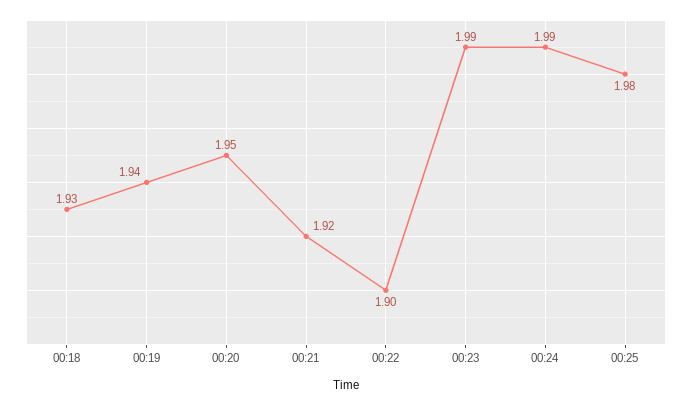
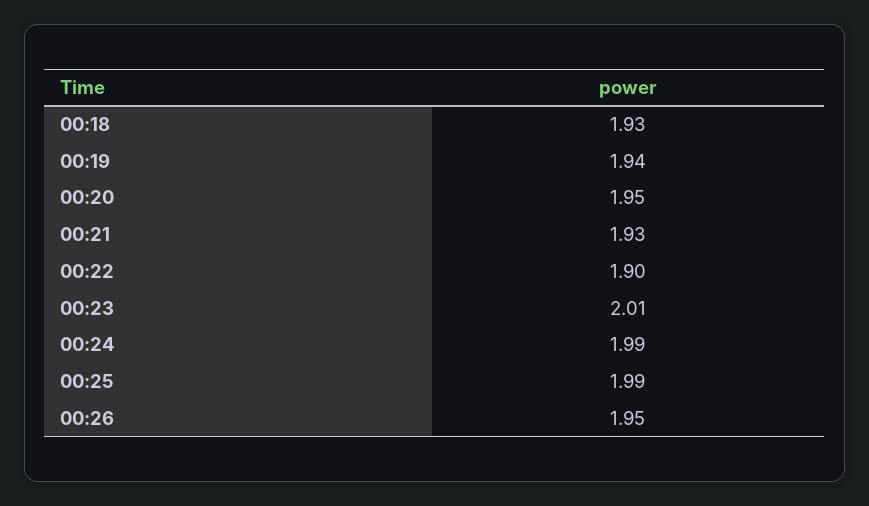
00:21: 1.92 -> 1.93
00:23: 1.99 -> 2.01
00:25: 1.98 -> 1.99
00:26: none -> 1.95

